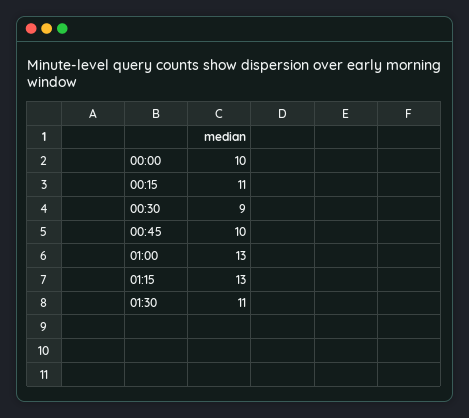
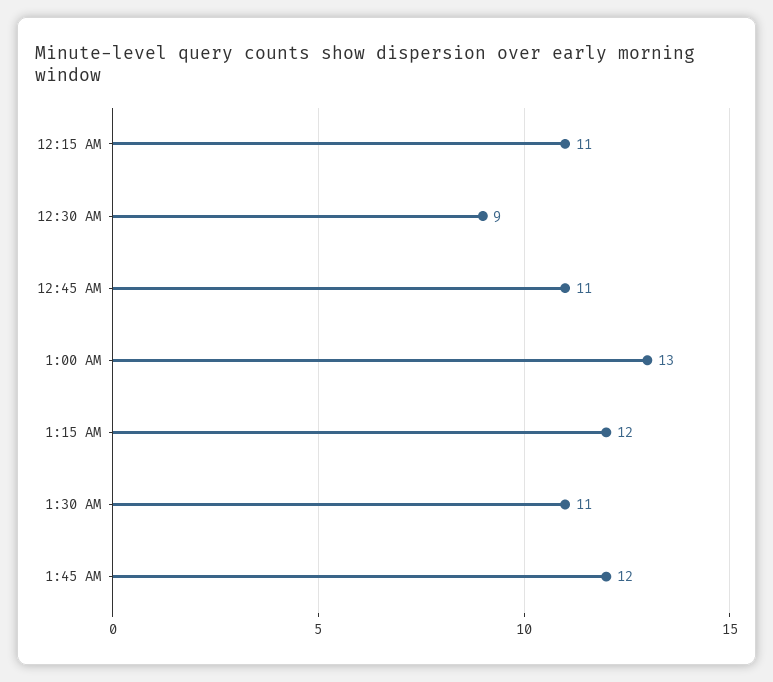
00:00: 10 -> none
00:45: 10 -> 11
01:15: 13 -> 12
1:45 AM: none -> 12

